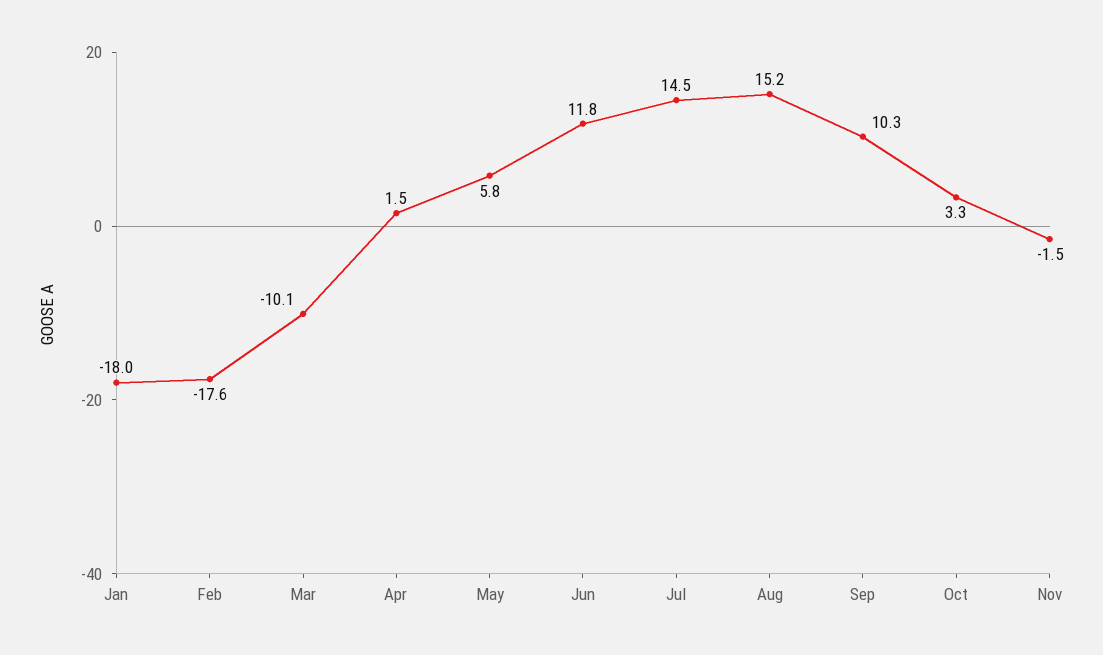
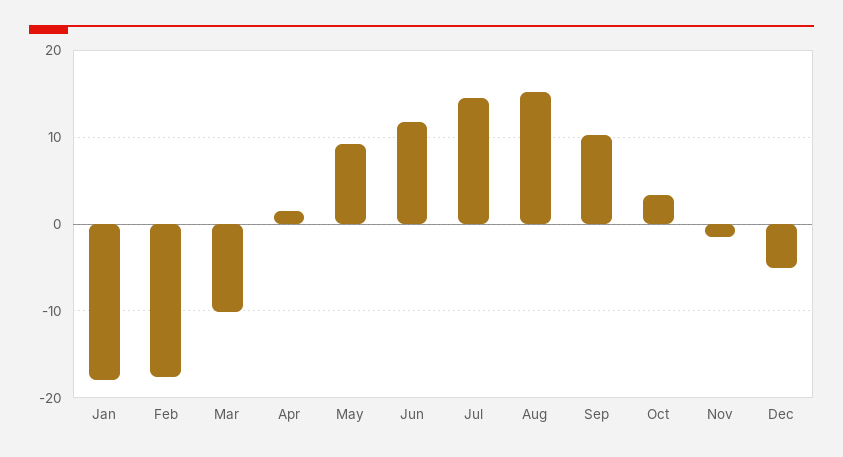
May: 5.8 -> 9
Dec: none -> -5

